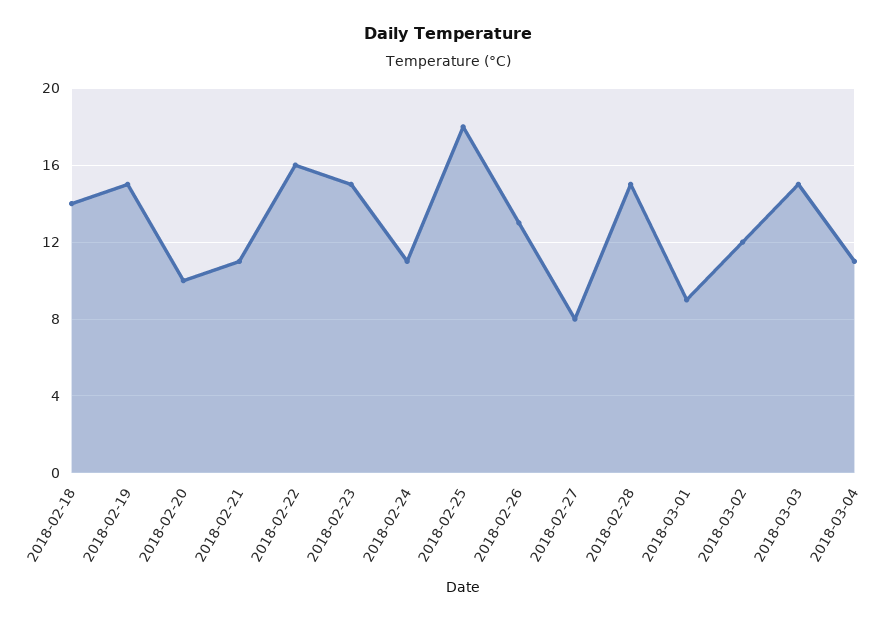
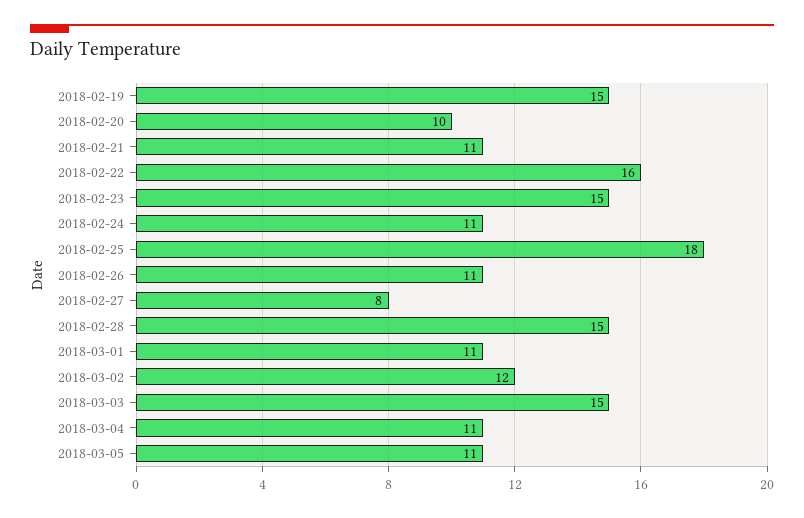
2018-02-18: 14 -> none
2018-02-26: 13 -> 11
2018-03-01: 9 -> 11
2018-03-05: none -> 11

